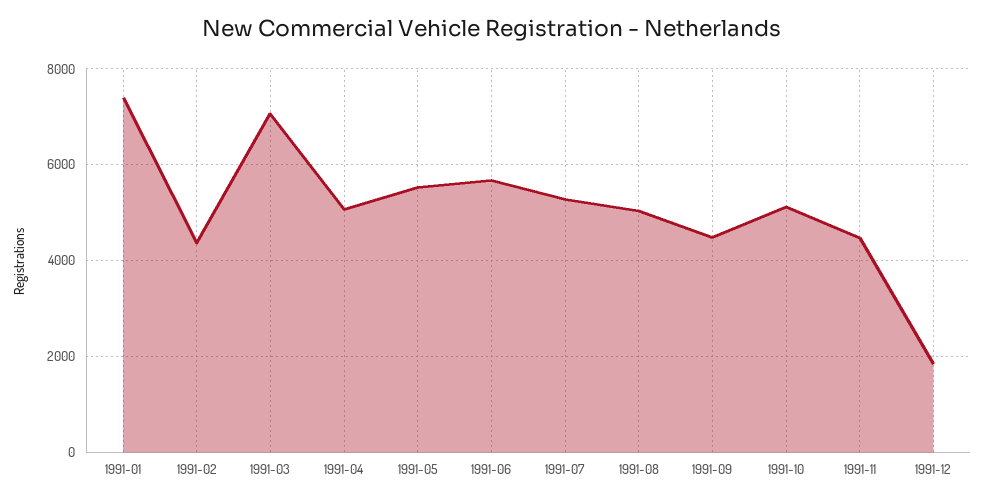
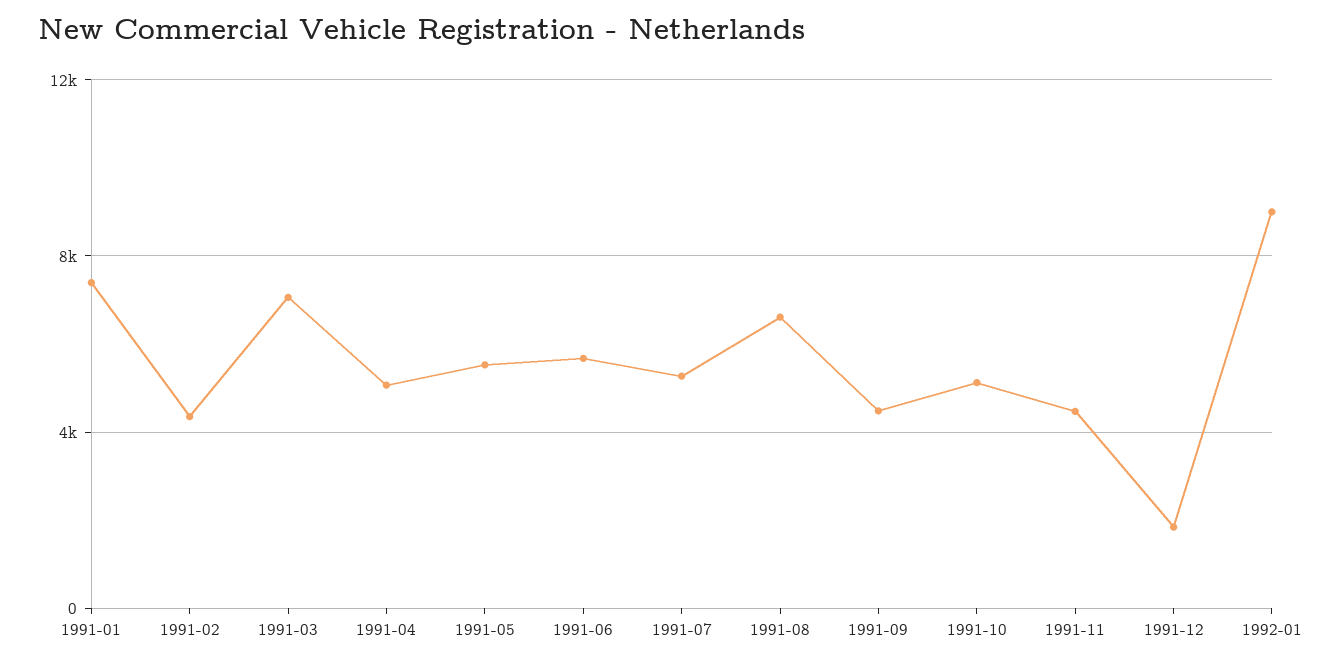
1991-08: 5000 -> 6500
1992-01: none -> 9000

